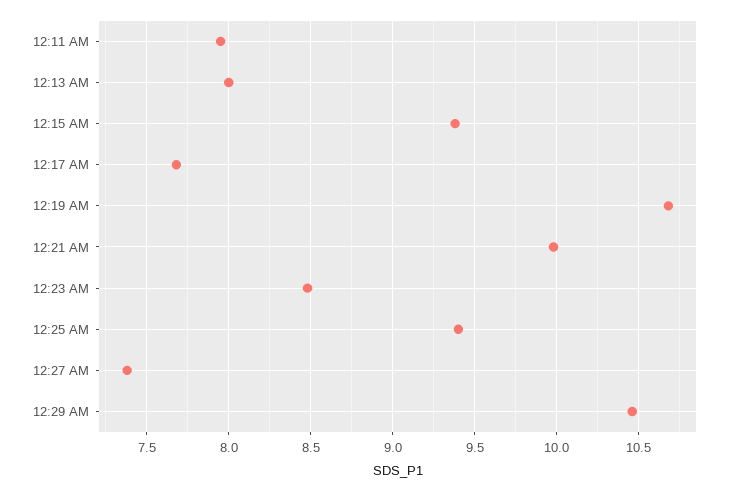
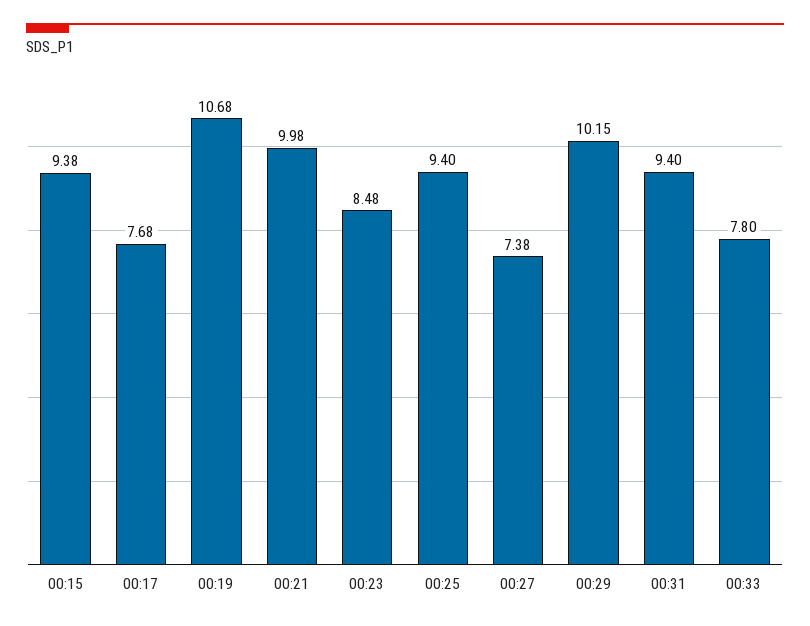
12:11 AM: 7.95 -> none
12:13 AM: 8 -> none
12:29 AM: 10.45 -> 10.15
00:31: none -> 9.4
00:33: none -> 7.8

